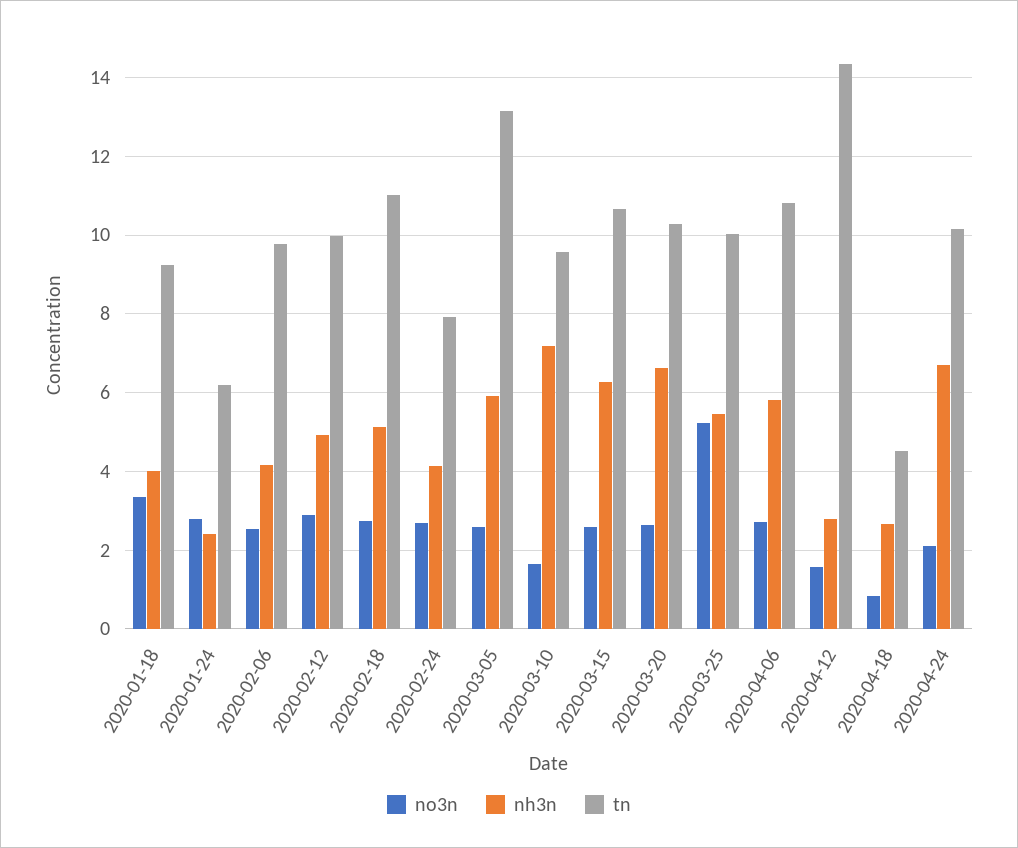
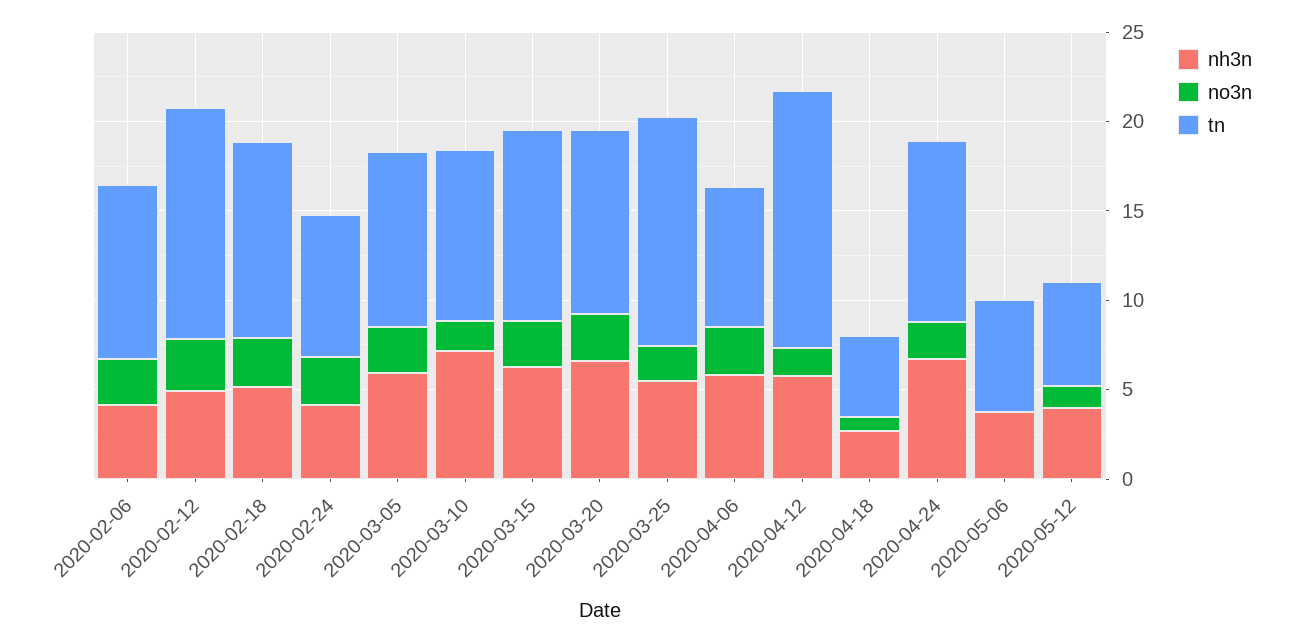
no3n, 2020-01-18: 3.4 -> none
nh3n, 2020-01-18: 4 -> none
tn, 2020-01-18: 9.2 -> none
no3n, 2020-01-24: 2.8 -> none
nh3n, 2020-01-24: 2.4 -> none
tn, 2020-01-24: 6.2 -> none
tn, 2020-02-12: 10 -> 13
tn, 2020-03-05: 13.2 -> 10
no3n, 2020-03-25: 5.2 -> 2
tn, 2020-03-25: 10 -> 13
tn, 2020-04-06: 10.8 -> 8
nh3n, 2020-04-12: 2.8 -> 6
nh3n, 2020-05-06: none -> 4
no3n, 2020-05-06: none -> 0
tn, 2020-05-06: none -> 6
nh3n, 2020-05-12: none -> 4
no3n, 2020-05-12: none -> 1
tn, 2020-05-12: none -> 6

